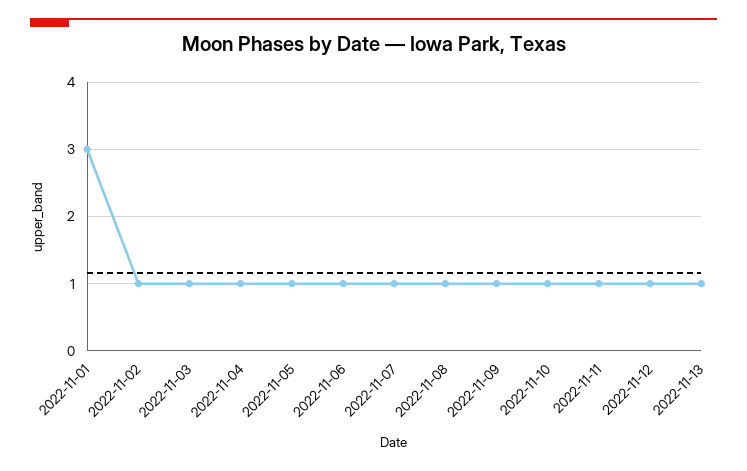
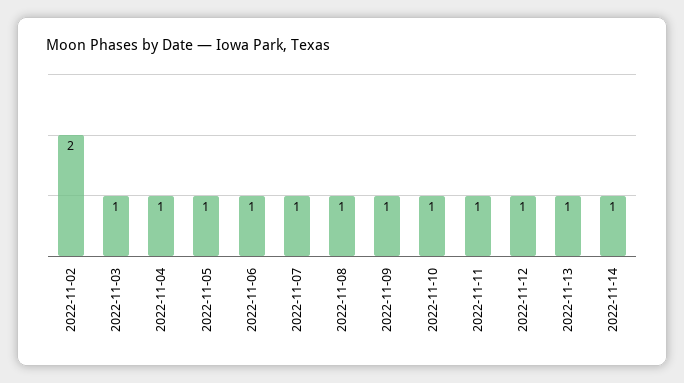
2022-11-01: 3 -> none
2022-11-02: 1 -> 2
2022-11-14: none -> 1

